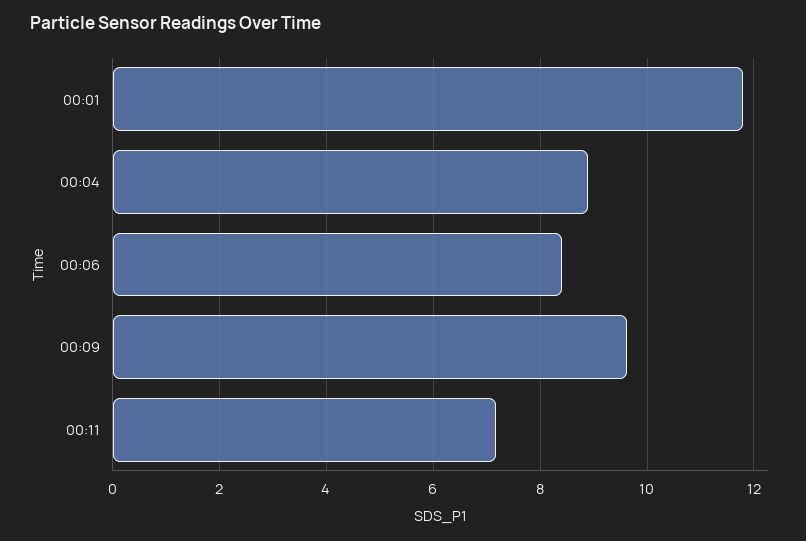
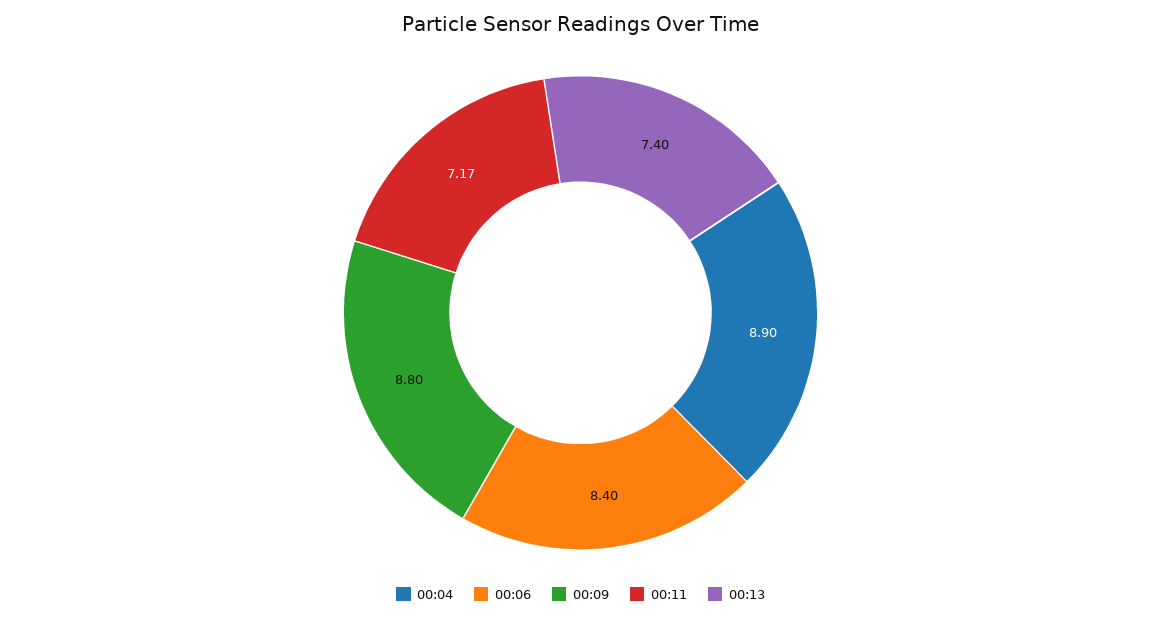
00:01: 11.8 -> none
00:09: 9.6 -> 8.8
00:13: none -> 7.4

